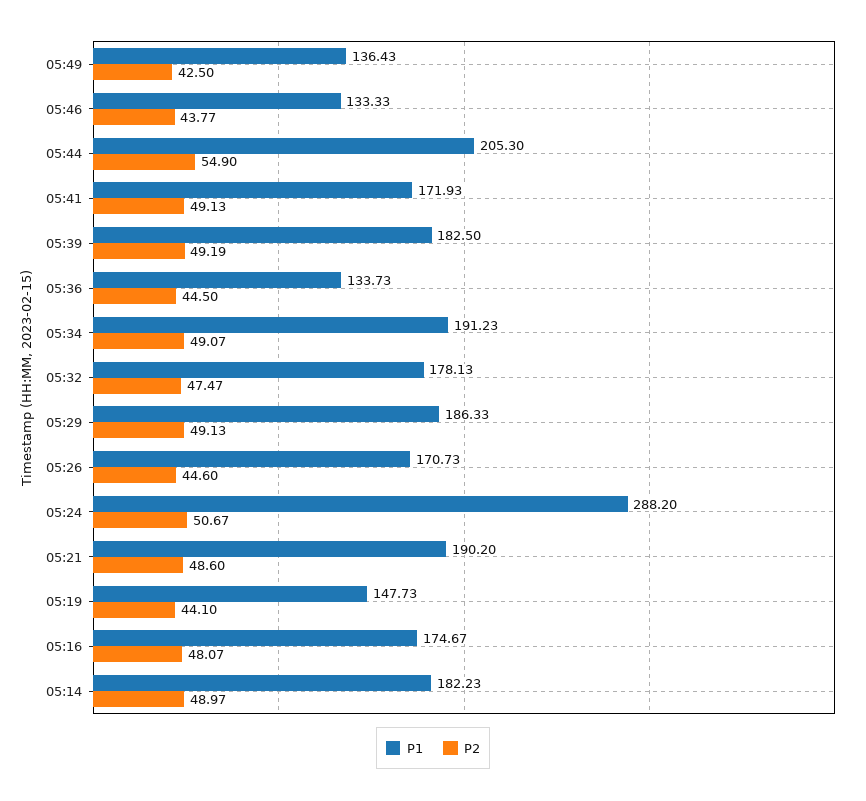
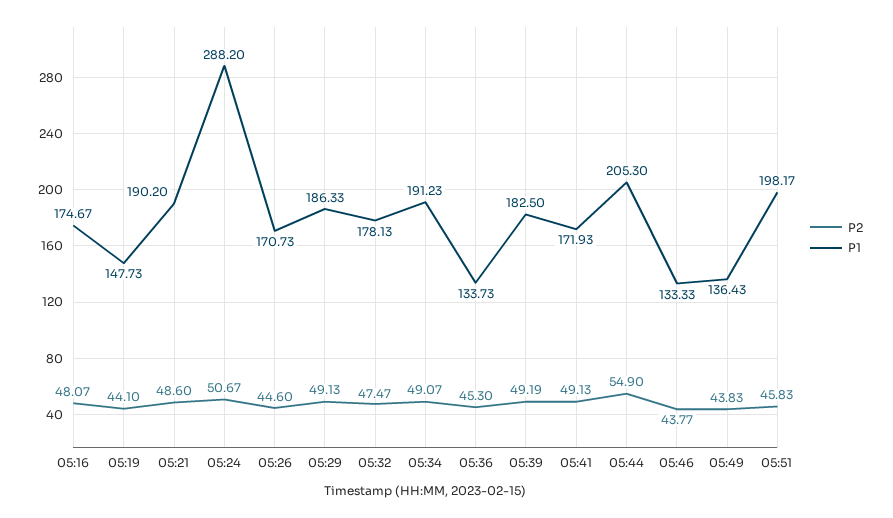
P2, 05:49: 42.5 -> 43.83
P2, 05:36: 44.5 -> 45.3
P1, 05:14: 182.23 -> none
P2, 05:14: 48.97 -> none
P2, 05:51: none -> 45.83
P1, 05:51: none -> 198.17

